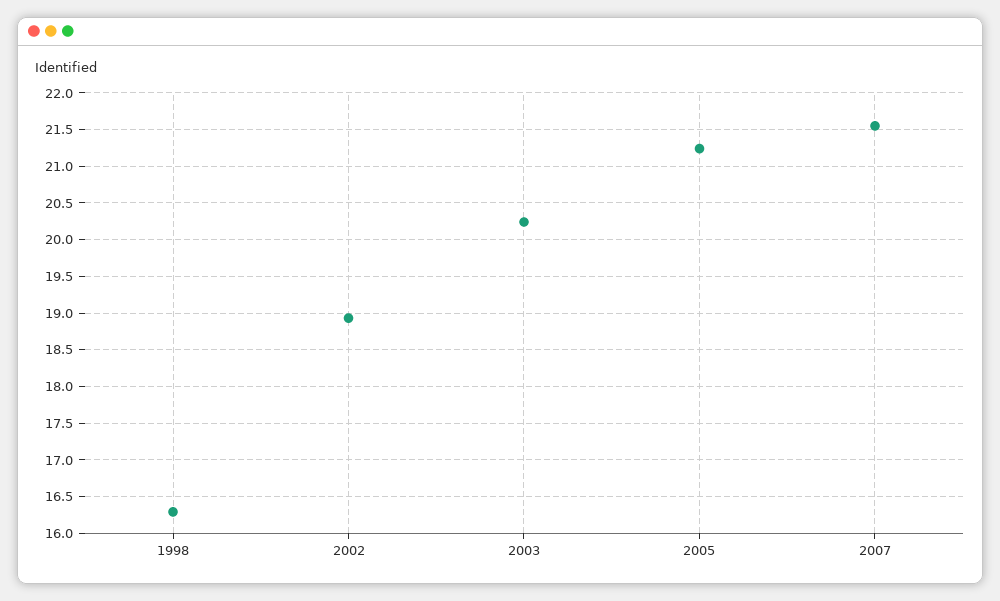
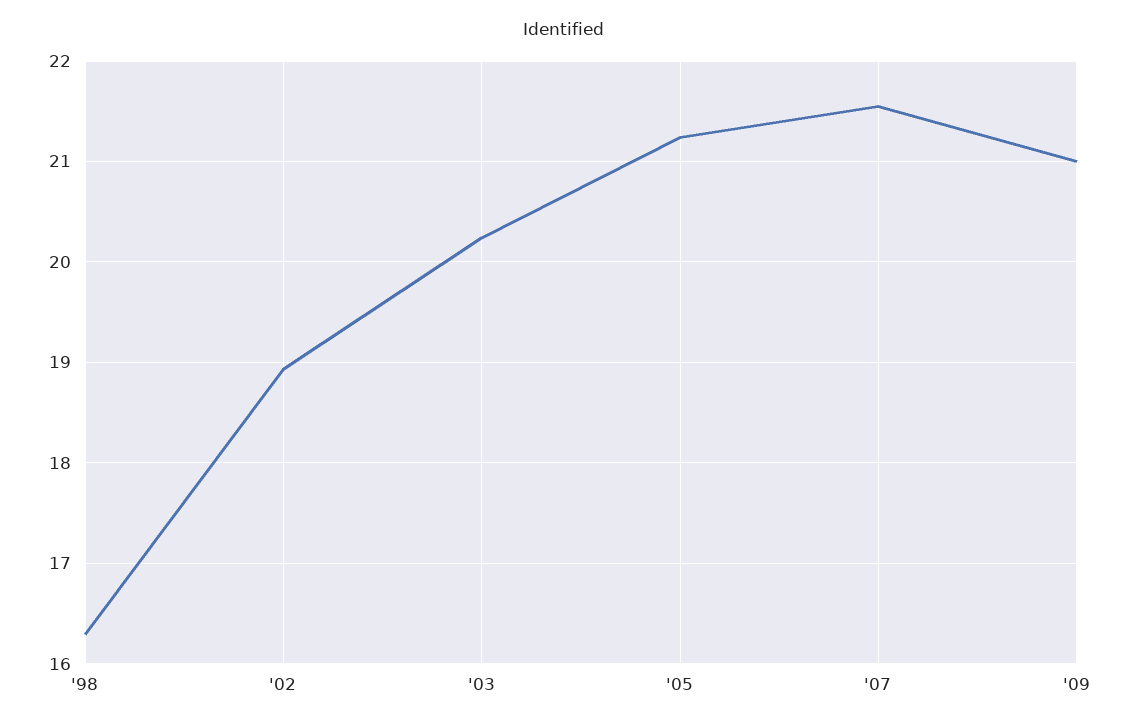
'09: none -> 21

